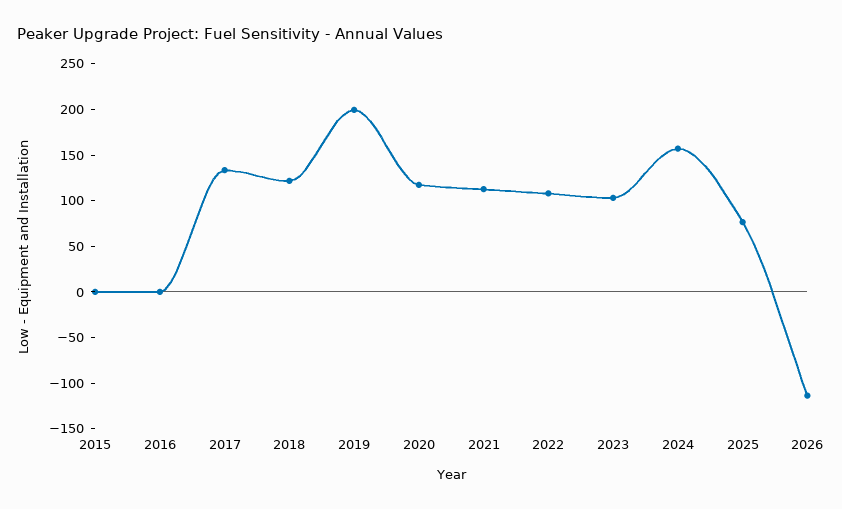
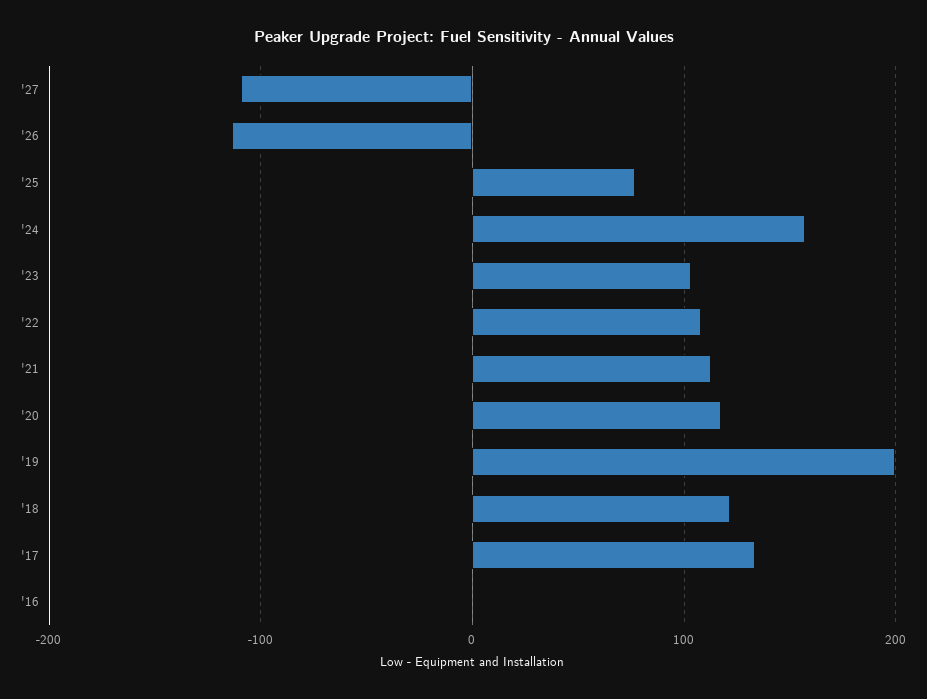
2015: 0 -> none
'27: none -> -110

